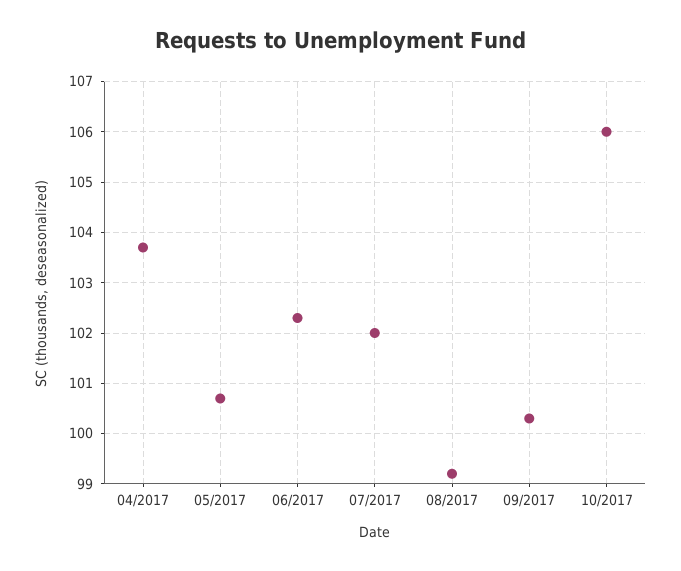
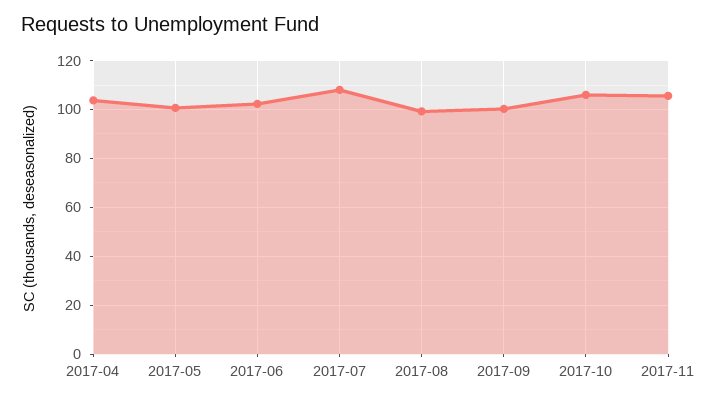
07/2017: 102 -> 107.5
2017-11: none -> 105

